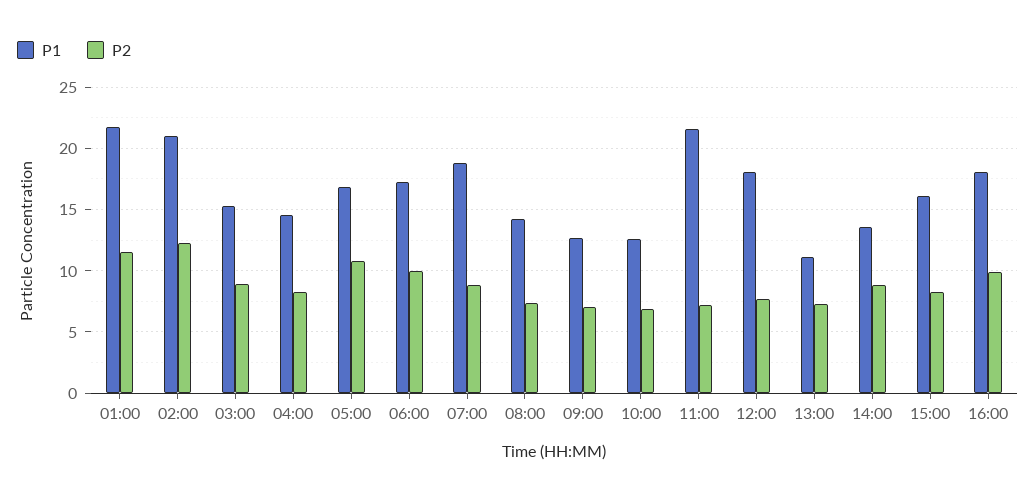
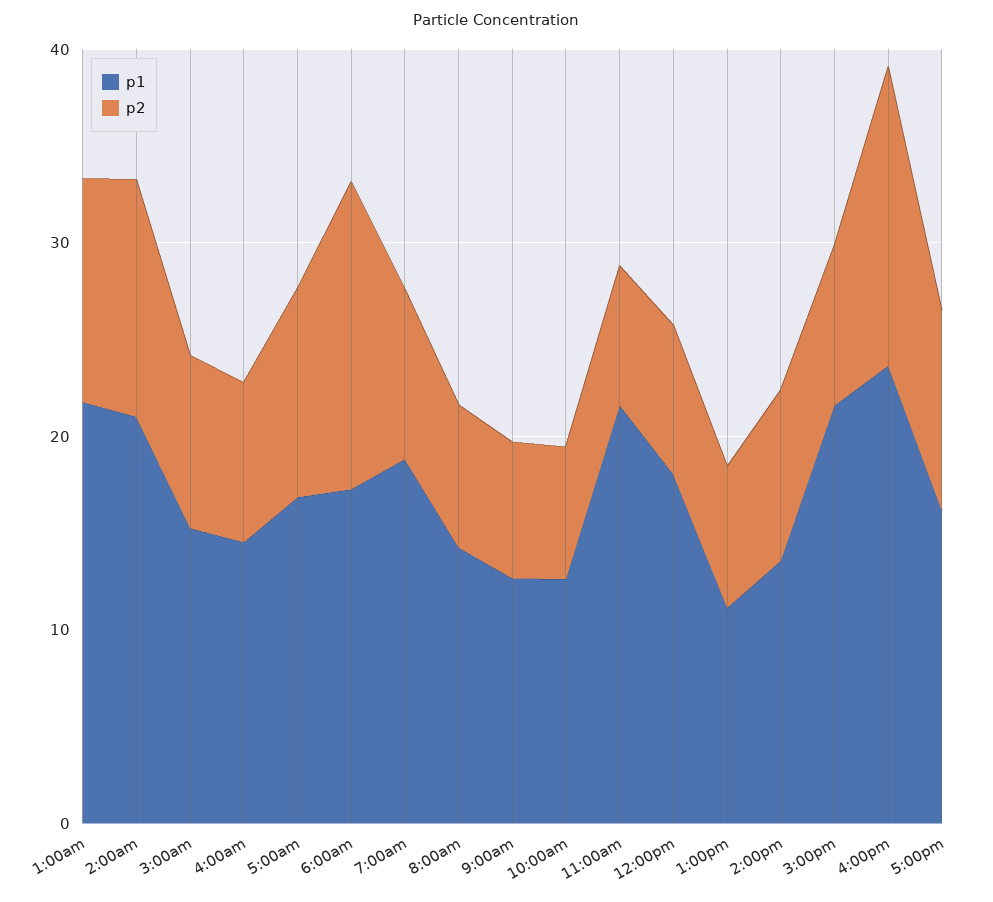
P2, 06:00: 10 -> 16
P1, 15:00: 16 -> 22
P1, 16:00: 18 -> 24
P2, 16:00: 10 -> 16
P1, 5:00pm: none -> 16
P2, 5:00pm: none -> 10

